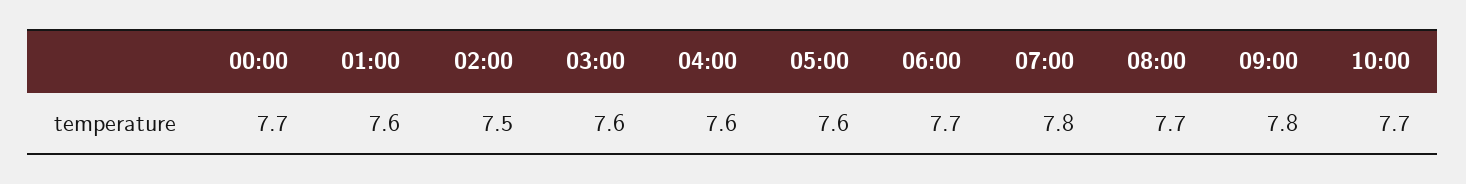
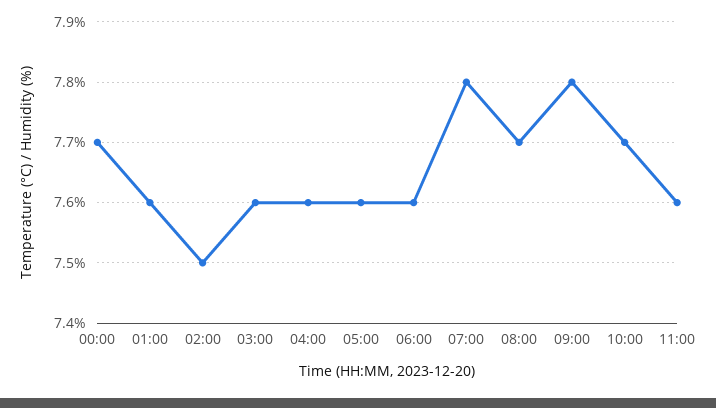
06:00: 7.7 -> 7.6
11:00: none -> 7.6

